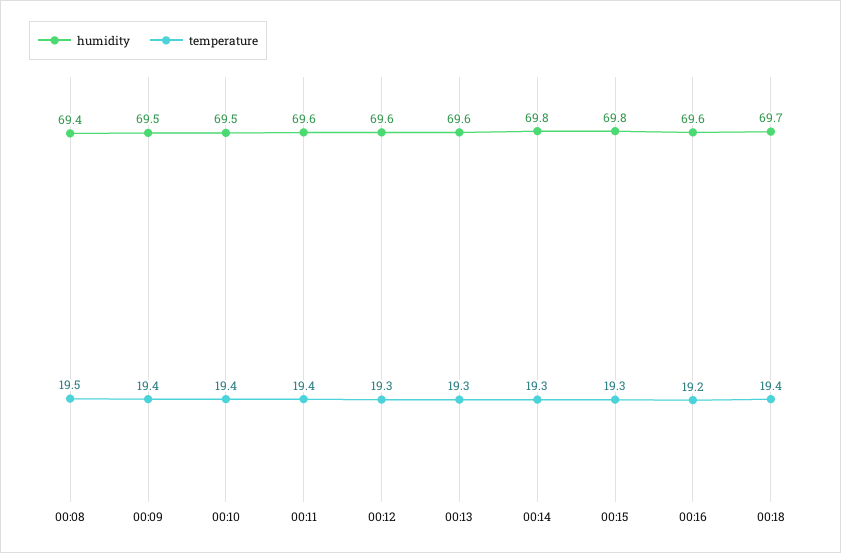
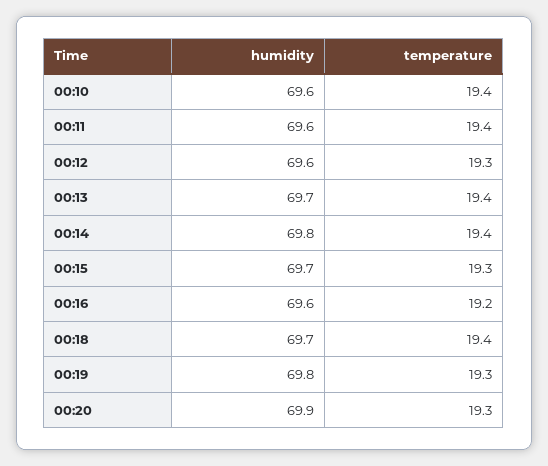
humidity, 00:08: 69.4 -> none
temperature, 00:08: 19.5 -> none
humidity, 00:09: 69.5 -> none
temperature, 00:09: 19.4 -> none
humidity, 00:10: 69.5 -> 69.6
humidity, 00:13: 69.6 -> 69.7
temperature, 00:13: 19.3 -> 19.4
temperature, 00:14: 19.3 -> 19.4
humidity, 00:15: 69.8 -> 69.7
humidity, 00:19: none -> 69.8
temperature, 00:19: none -> 19.3
humidity, 00:20: none -> 69.9
temperature, 00:20: none -> 19.3

